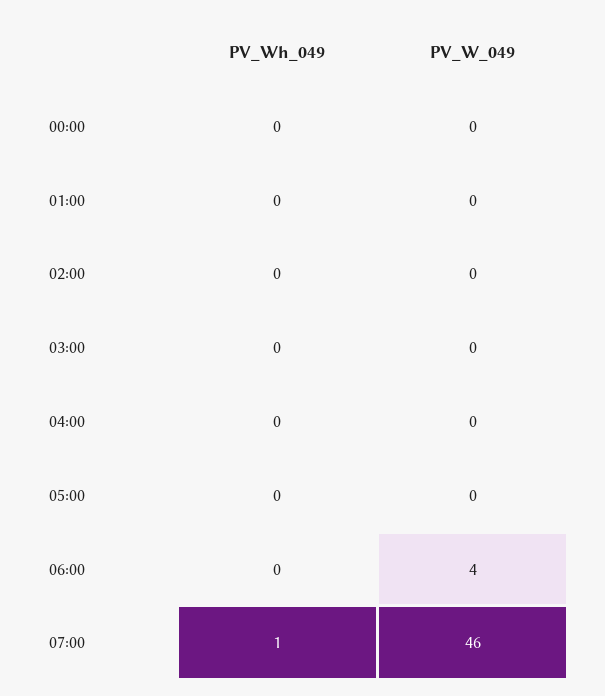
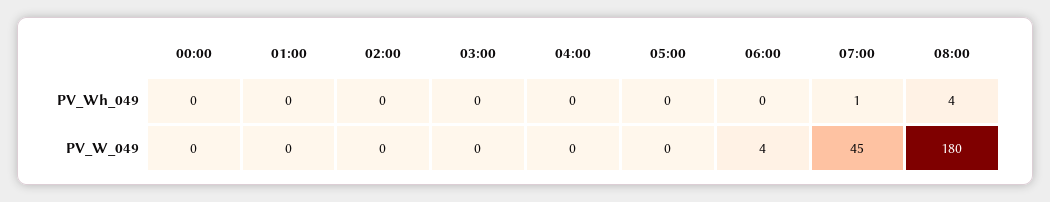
PV_W_049, 07:00: 46 -> 45
PV_Wh_049, 08:00: none -> 4
PV_W_049, 08:00: none -> 180

